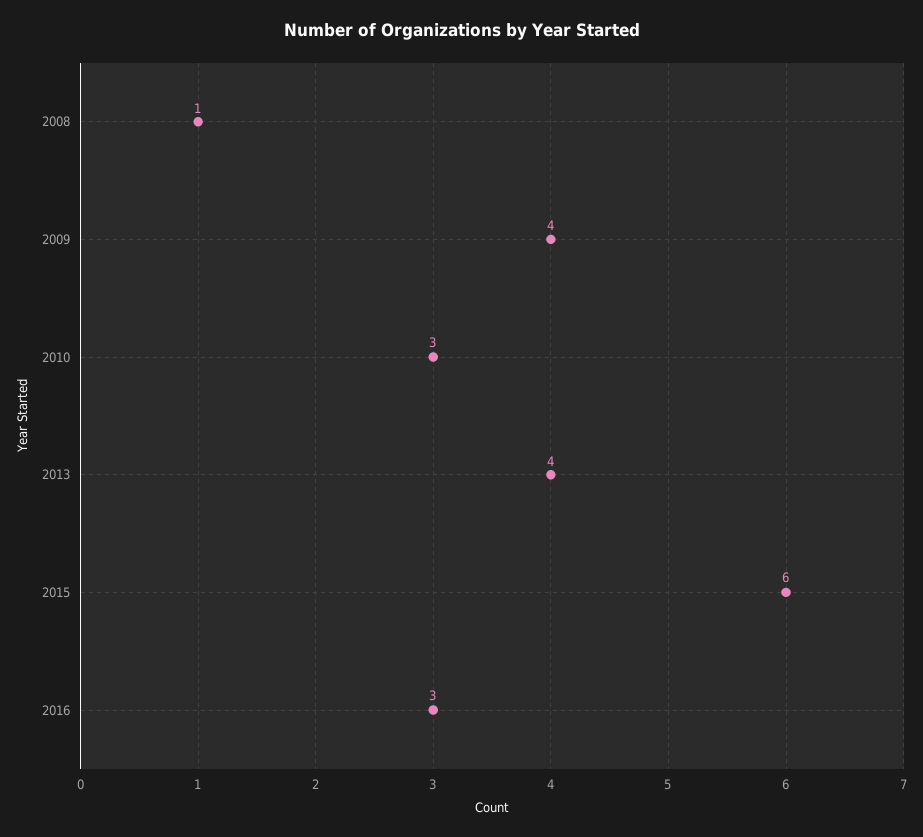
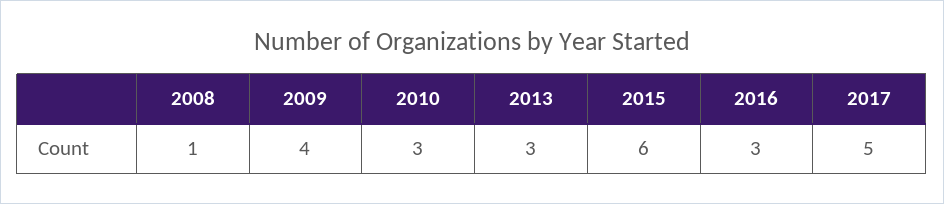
2013: 4 -> 3
2017: none -> 5

